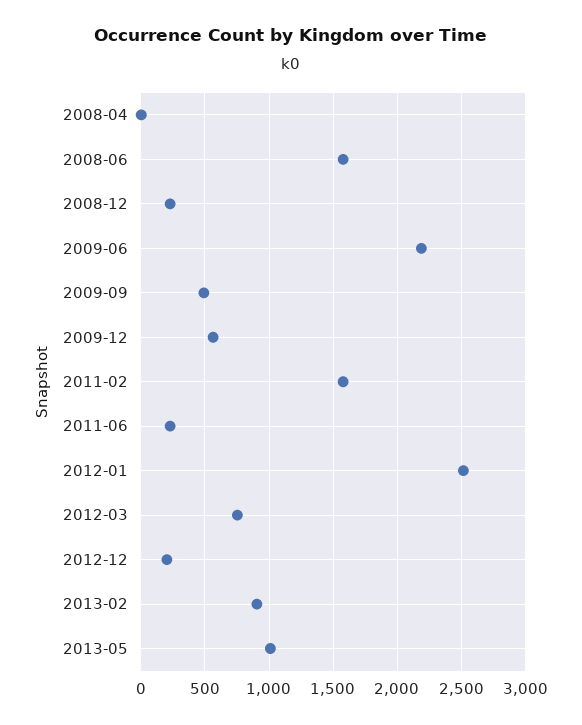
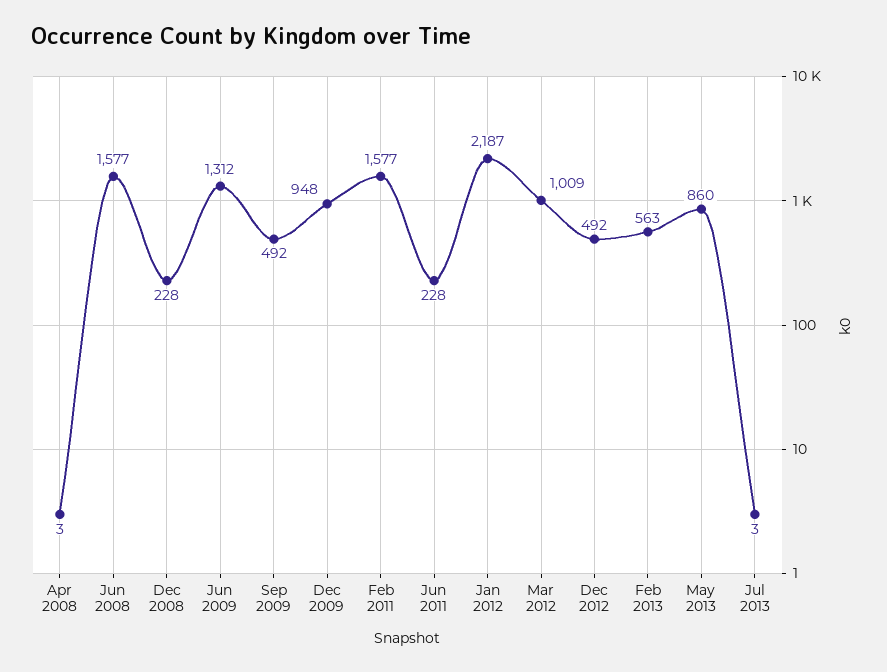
2009-06: 2200 -> 1312
2009-12: 550 -> 948
2012-01: 2500 -> 2187
2012-03: 750 -> 1009
2012-12: 200 -> 492
2013-02: 900 -> 563
2013-05: 1000 -> 860
Jul 2013: none -> 3

